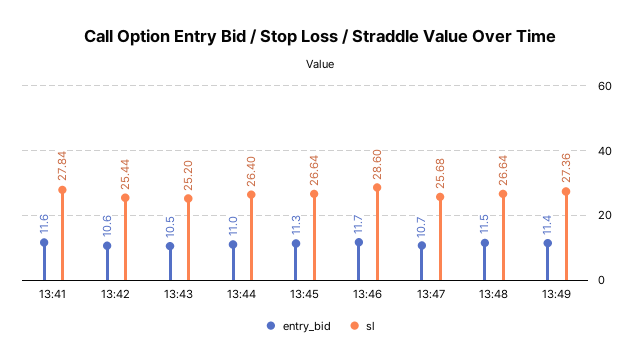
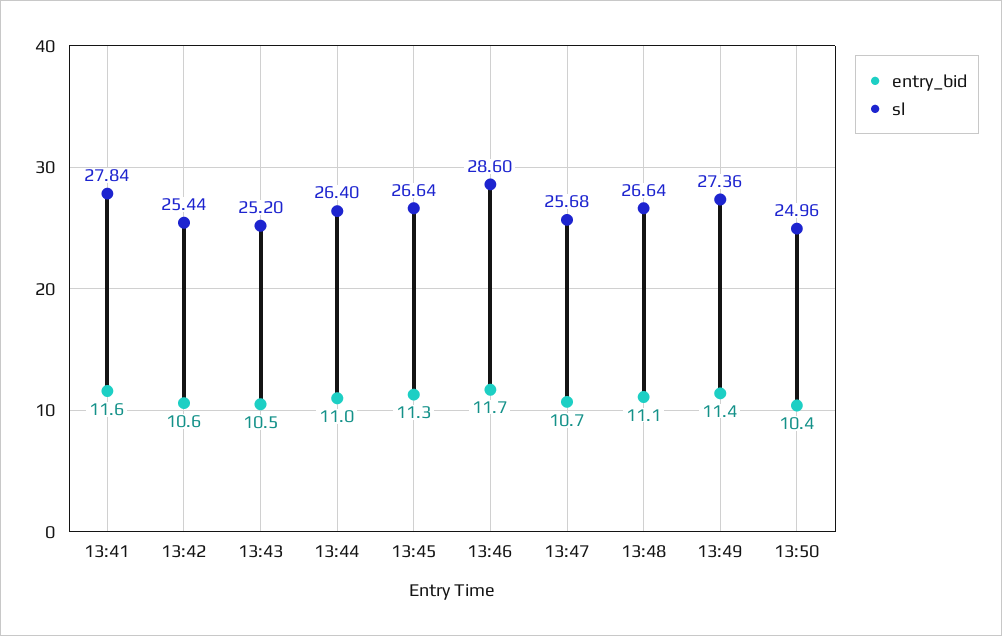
entry_bid, 13:48: 11.5 -> 11.1
entry_bid, 13:50: none -> 10.4
sl, 13:50: none -> 24.96

